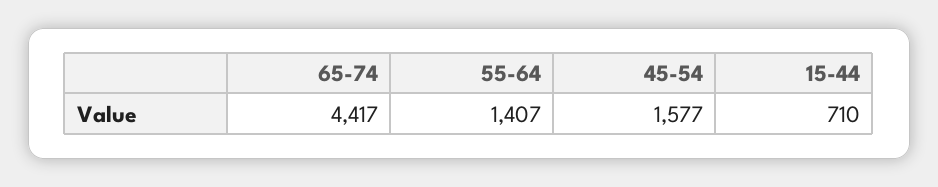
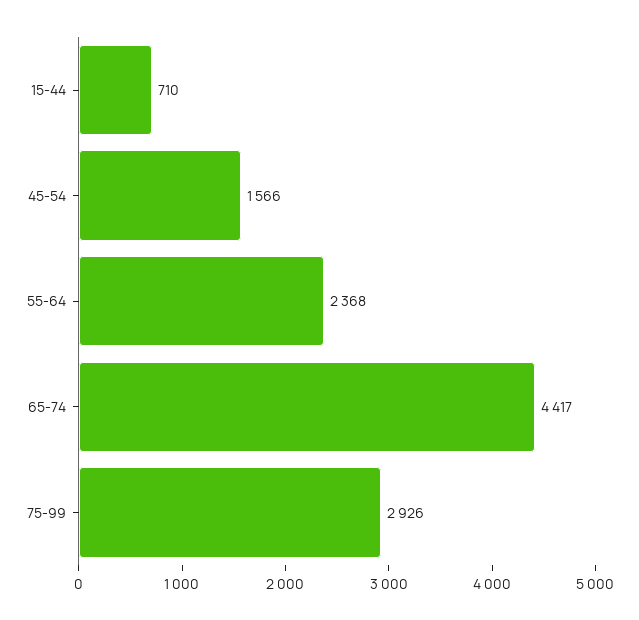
55-64: 1407 -> 2368
45-54: 1577 -> 1566
75-99: none -> 2926

